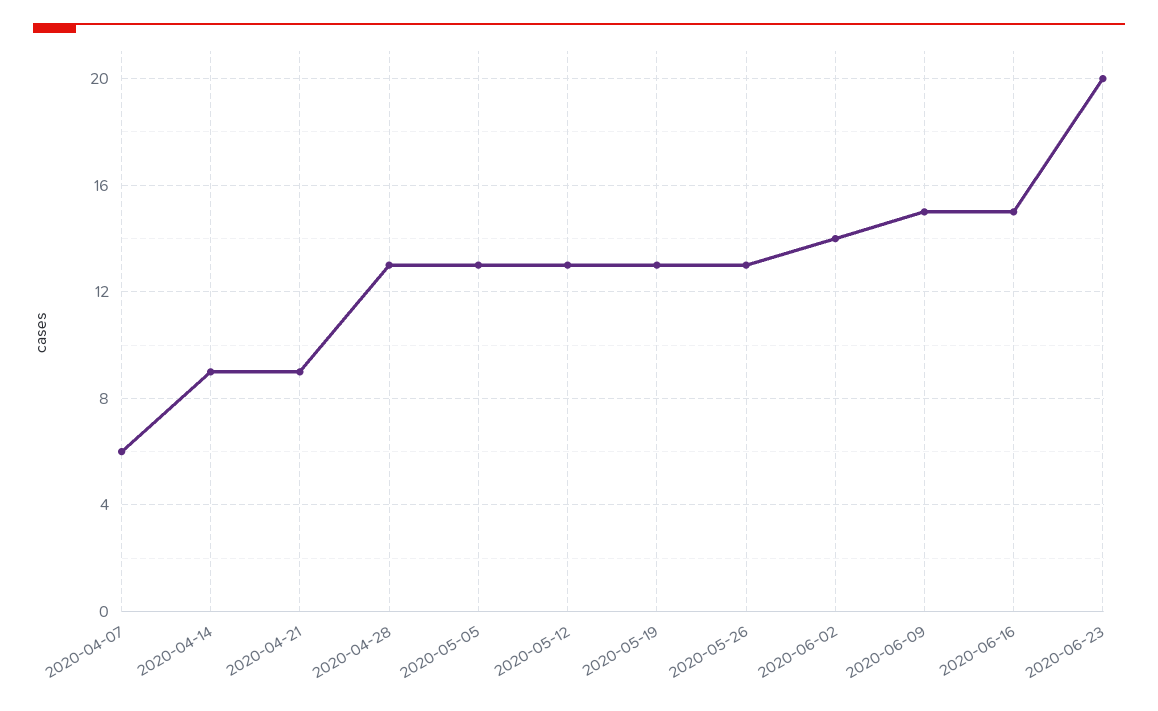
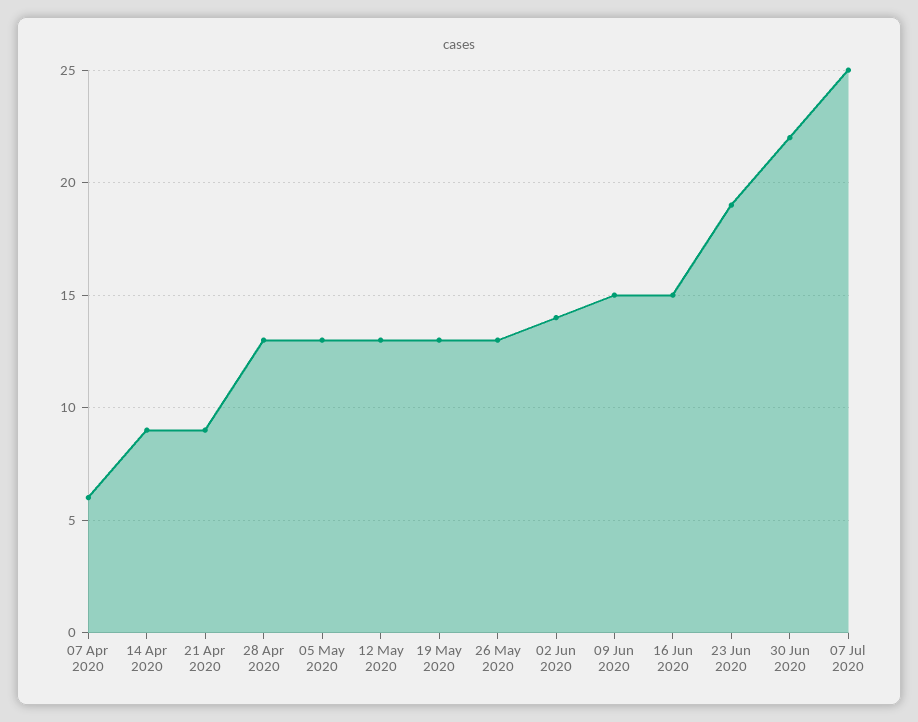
2020-06-23: 20 -> 19
30 Jun 2020: none -> 22
07 Jul 2020: none -> 25

